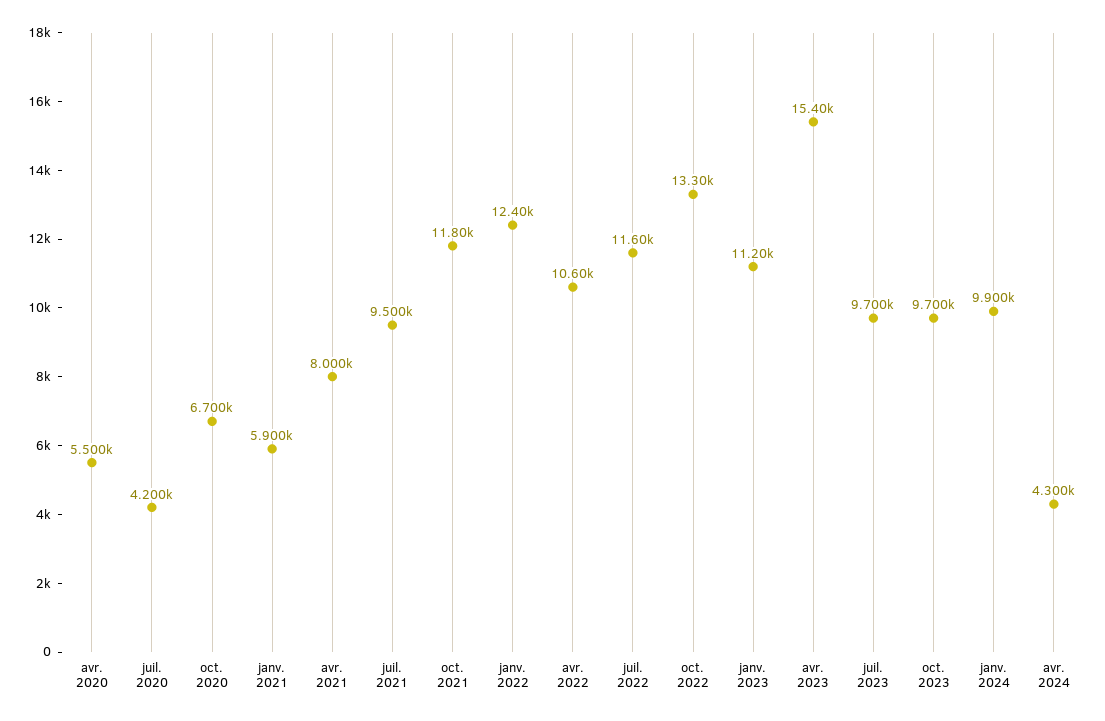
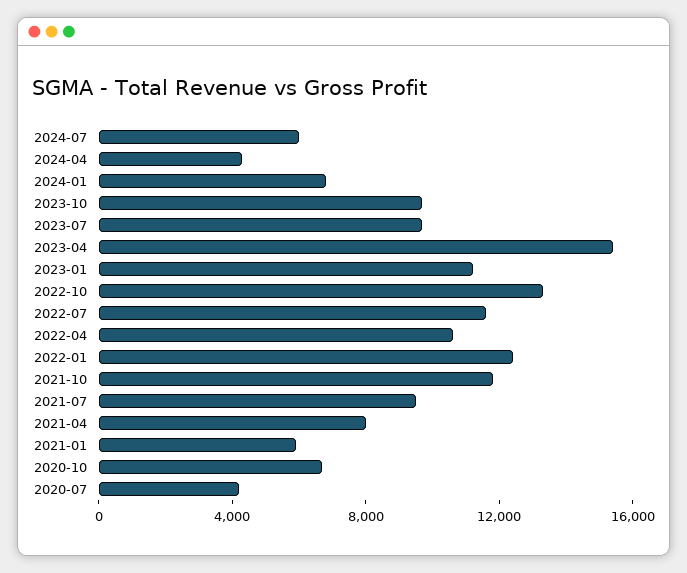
avr. 2020: 5500 -> none
janv. 2024: 9900 -> 7000
2024-07: none -> 6000

